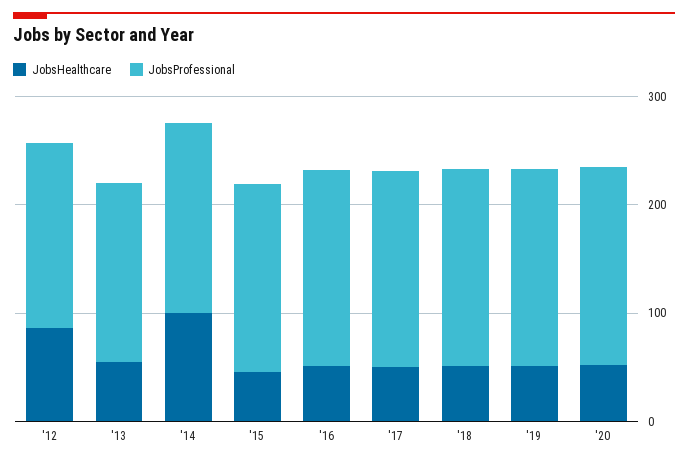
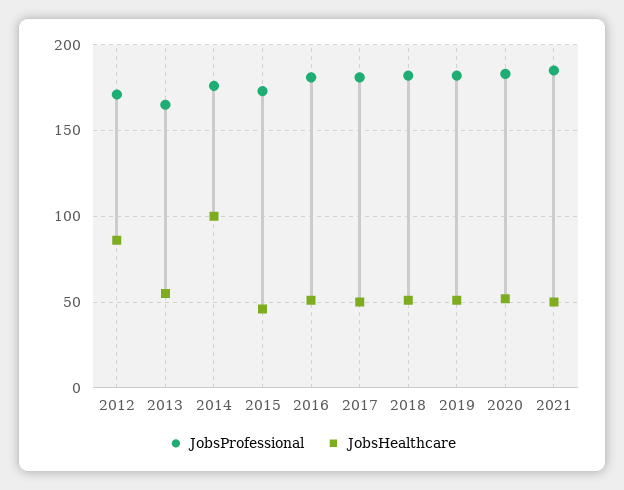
JobsProfessional, 2021: none -> 185
JobsHealthcare, 2021: none -> 50

